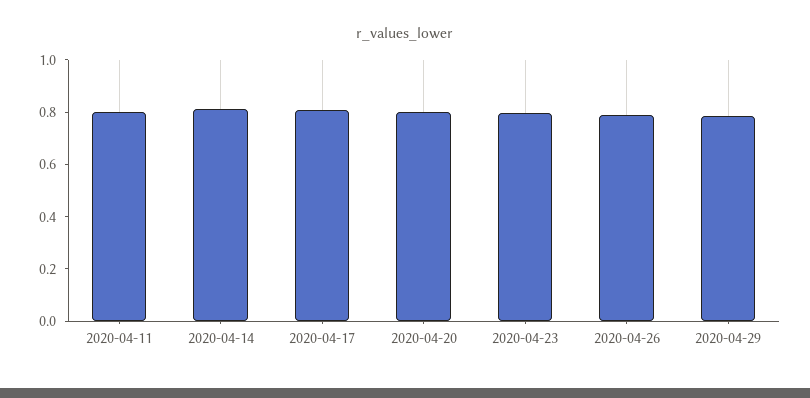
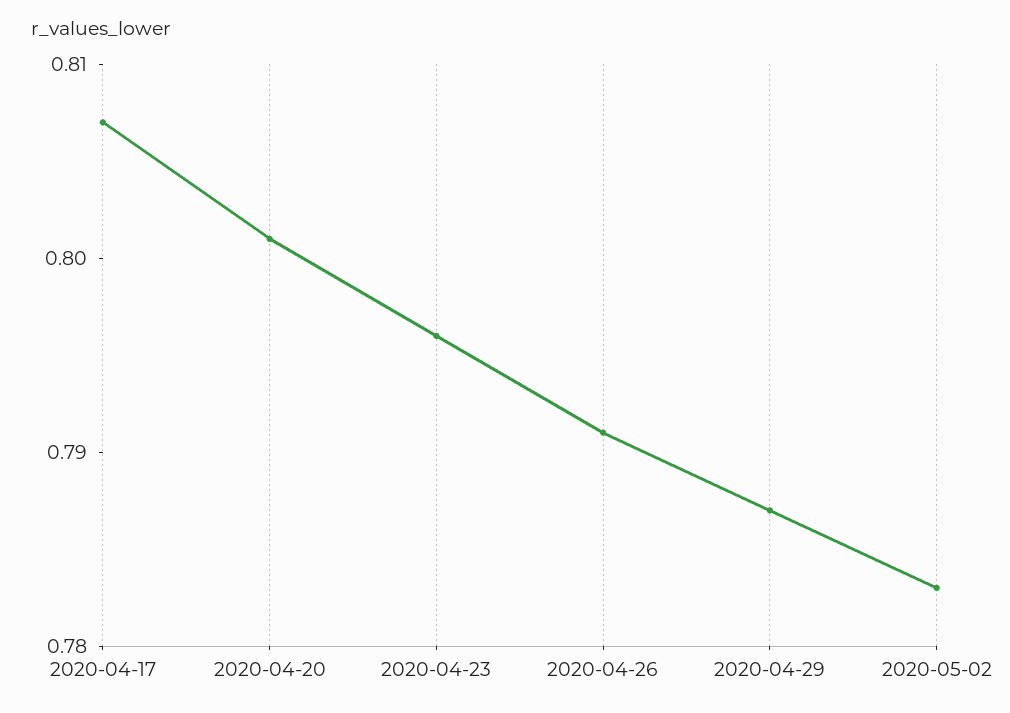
2020-04-11: 0.8 -> none
2020-04-14: 0.8 -> none
2020-05-02: none -> 0.783

